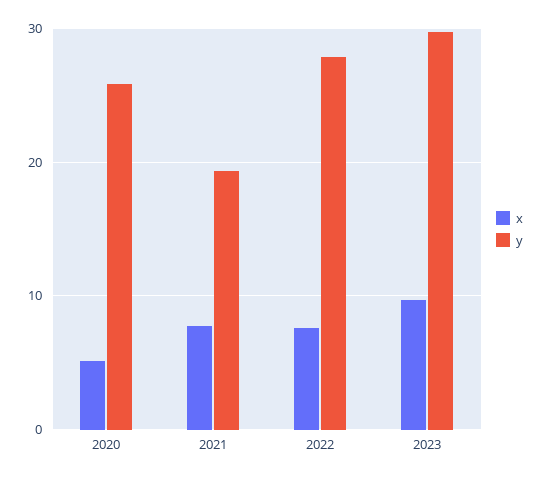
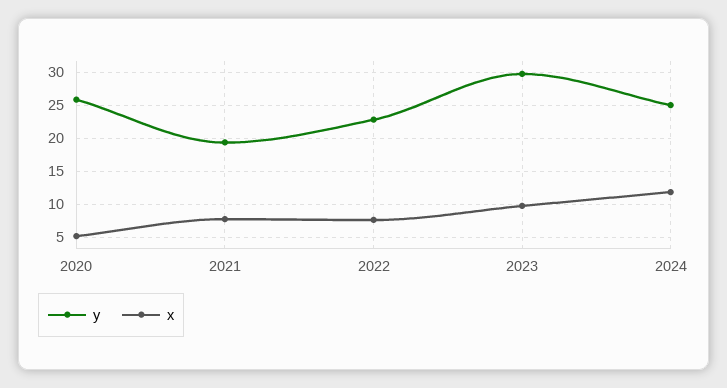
y, 2022: 28 -> 23
y, 2024: none -> 25
x, 2024: none -> 12

